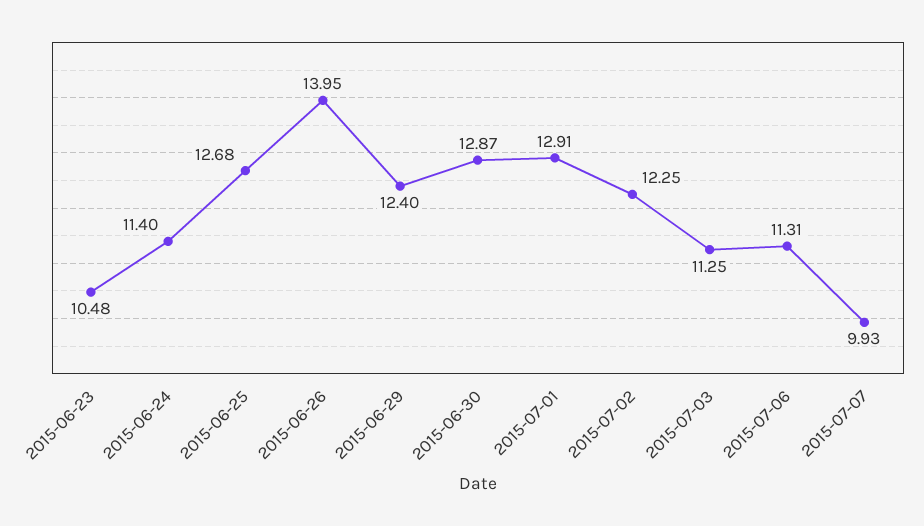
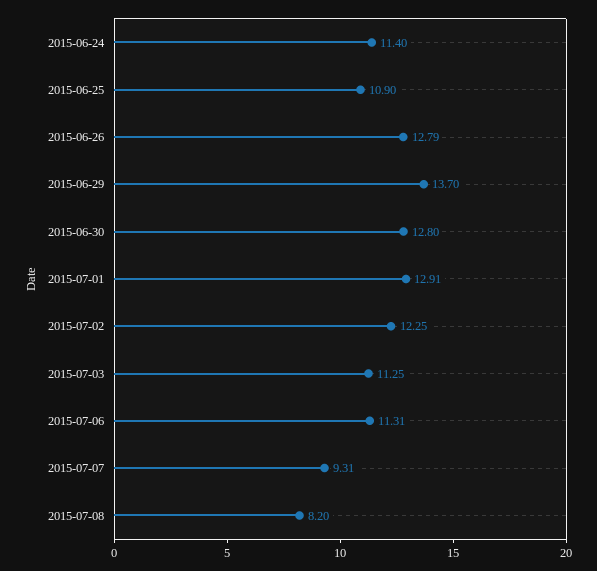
2015-06-23: 10.48 -> none
2015-06-25: 12.68 -> 10.9
2015-06-26: 13.95 -> 12.79
2015-06-29: 12.4 -> 13.7
2015-06-30: 12.87 -> 12.8
2015-07-07: 9.93 -> 9.31
2015-07-08: none -> 8.2

